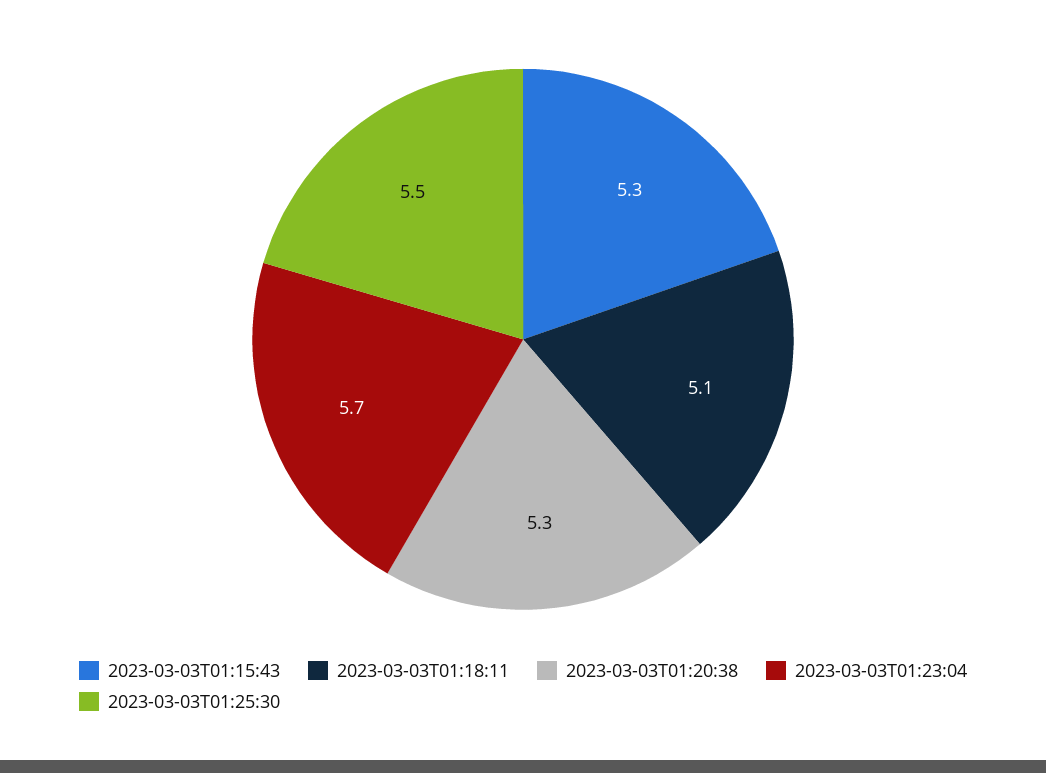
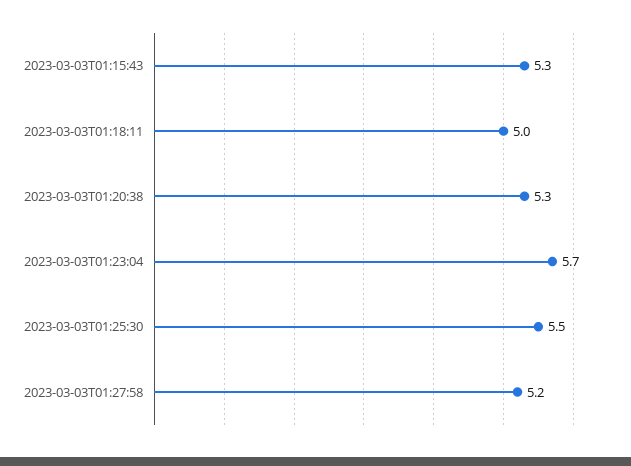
2023-03-03T01:18:11: 5.1 -> 5
2023-03-03T01:27:58: none -> 5.2

